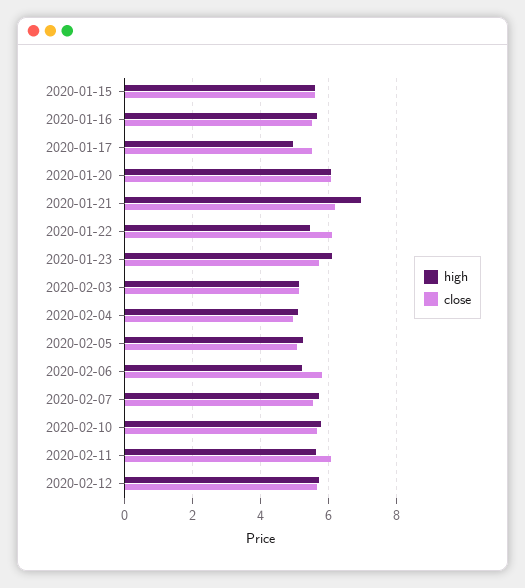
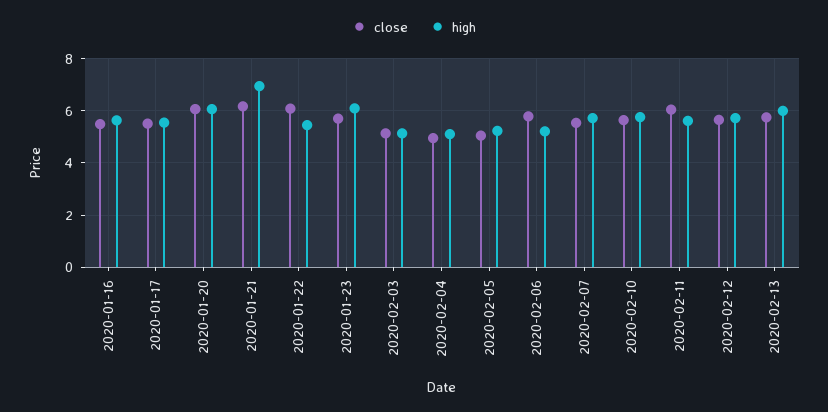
high, 2020-01-15: 5.6 -> none
close, 2020-01-15: 5.6 -> none
high, 2020-01-17: 5 -> 5.5
close, 2020-02-13: none -> 5.75
high, 2020-02-13: none -> 6

